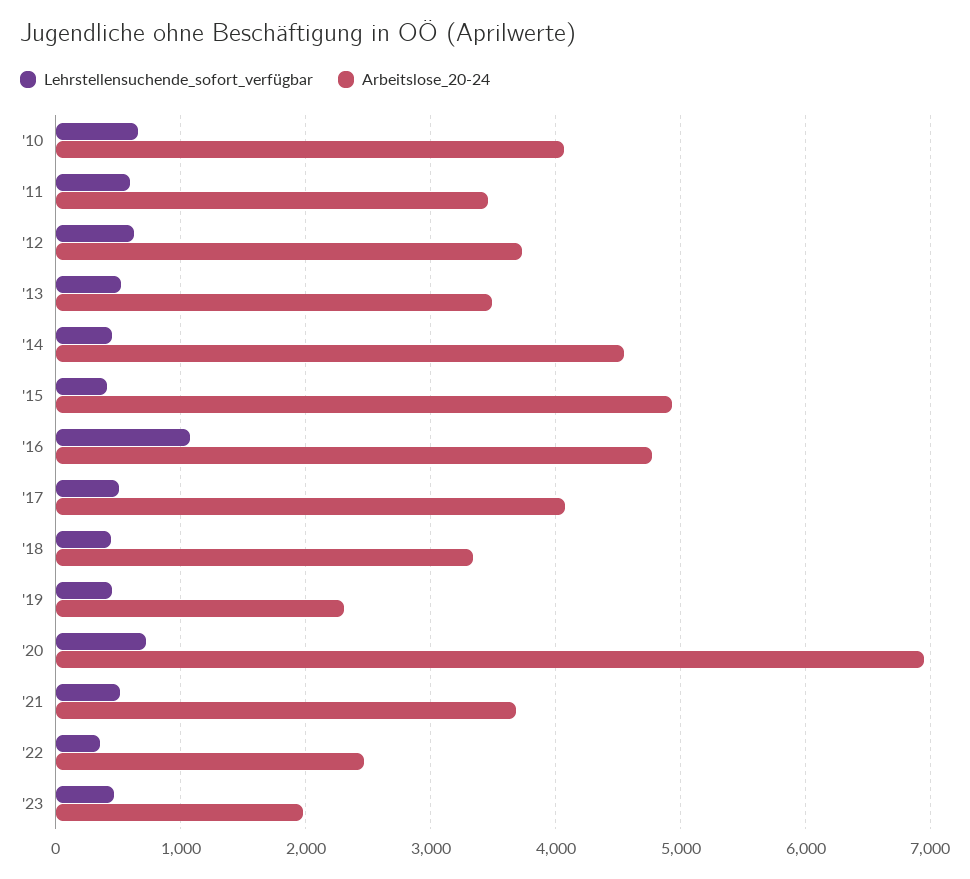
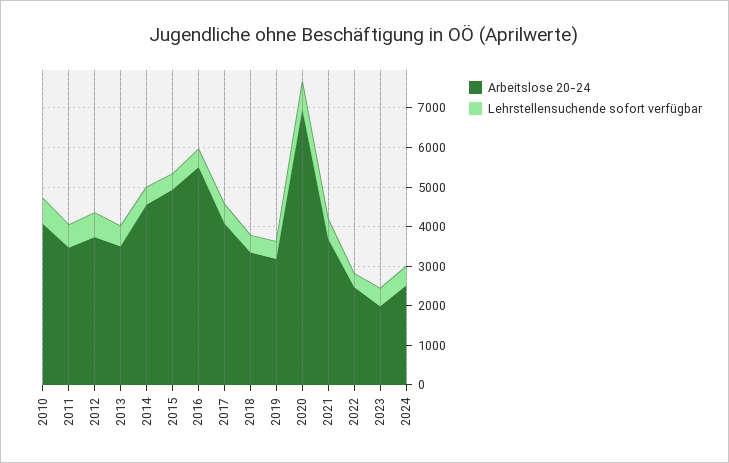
Lehrstellensuchende_sofort_verfügbar, '16: 1100 -> 500
Arbeitslose_20-24, '16: 4800 -> 5500
Arbeitslose_20-24, '19: 2300 -> 3250
Arbeitslose_20-24, 2024: none -> 2500
Lehrstellensuchende_sofort_verfügbar, 2024: none -> 500

